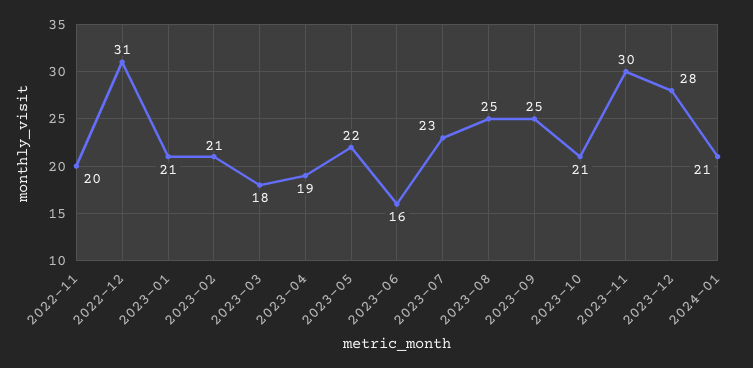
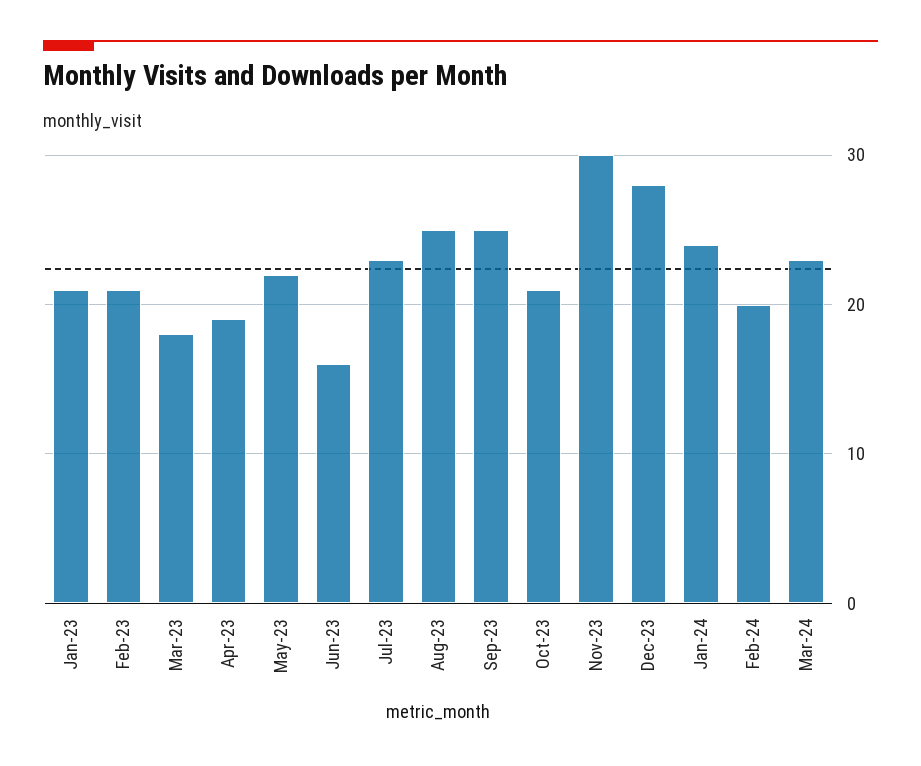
2022-11: 20 -> none
2022-12: 31 -> none
2024-01: 21 -> 24
Feb-24: none -> 20
Mar-24: none -> 23

